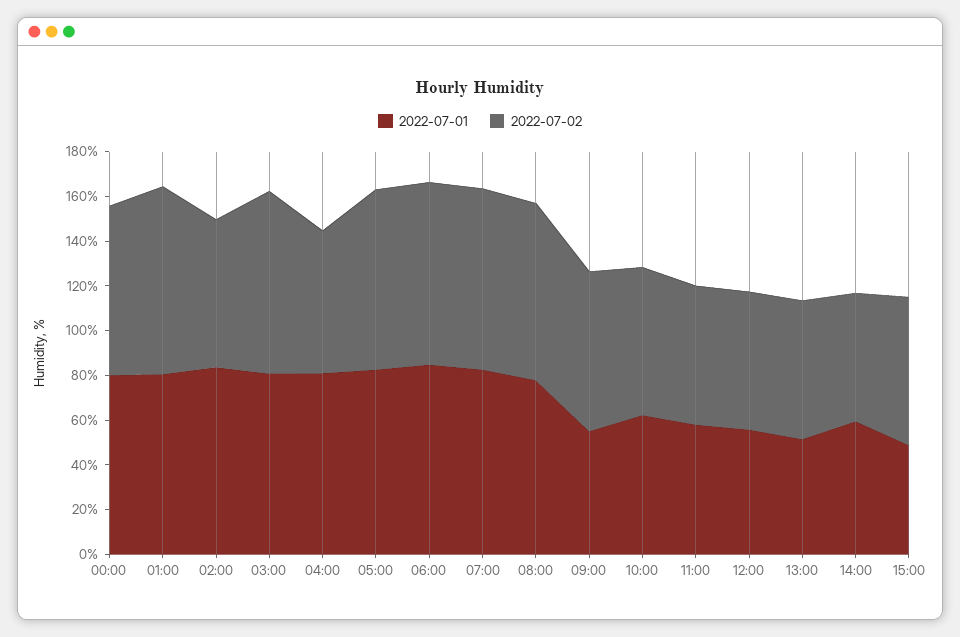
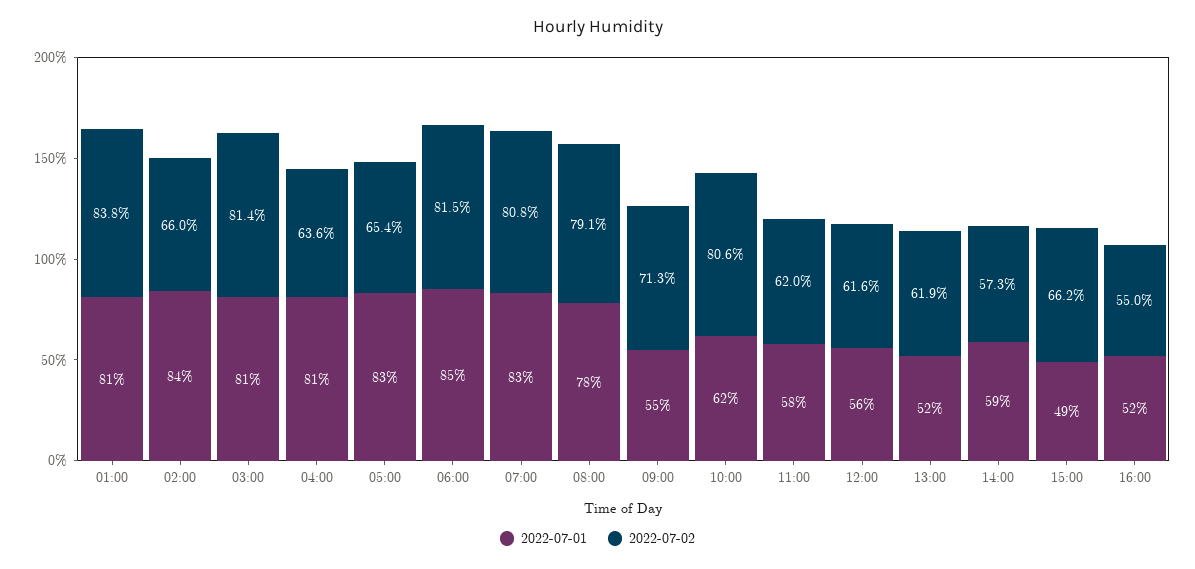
2022-07-01, 00:00: 80 -> none
2022-07-02, 00:00: 75 -> none
2022-07-02, 05:00: 80 -> 65.4
2022-07-02, 10:00: 65 -> 80.6
2022-07-01, 16:00: none -> 52
2022-07-02, 16:00: none -> 55

